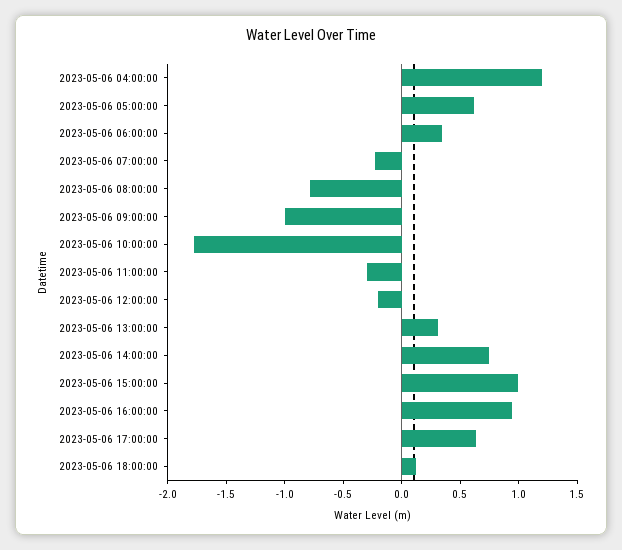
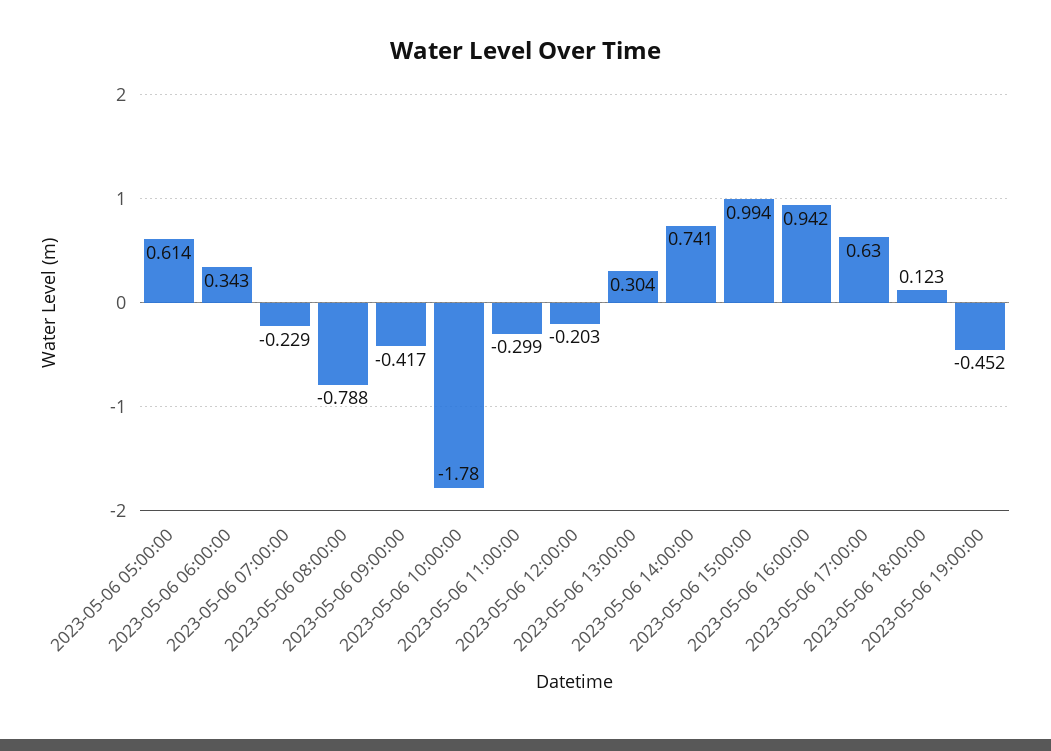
2023-05-06 04:00:00: 1.2 -> none
2023-05-06 09:00:00: -1 -> -0.417
2023-05-06 19:00:00: none -> -0.452

